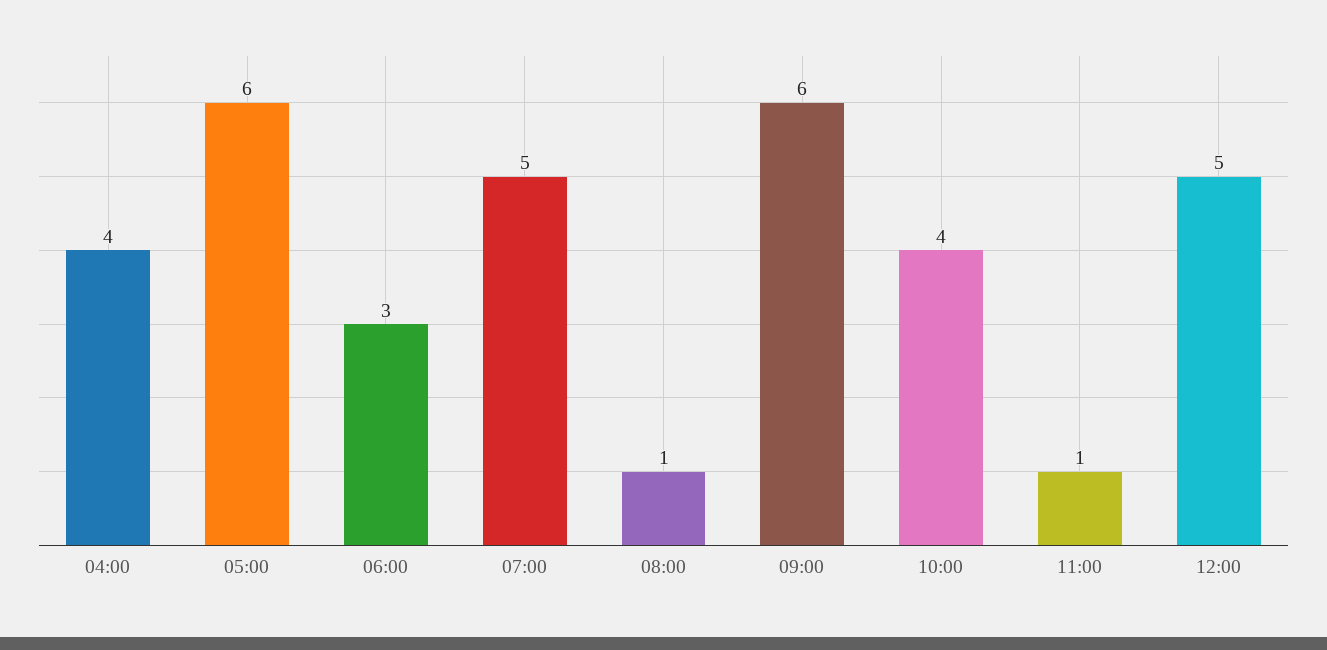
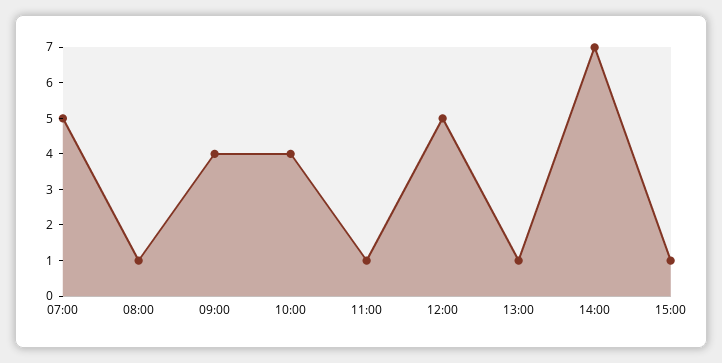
04:00: 4 -> none
05:00: 6 -> none
06:00: 3 -> none
09:00: 6 -> 4
13:00: none -> 1
14:00: none -> 7
15:00: none -> 1

